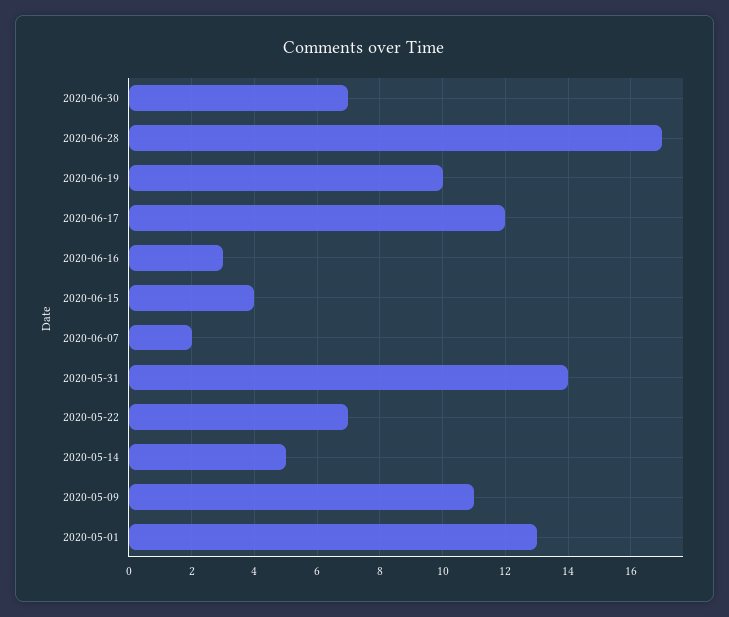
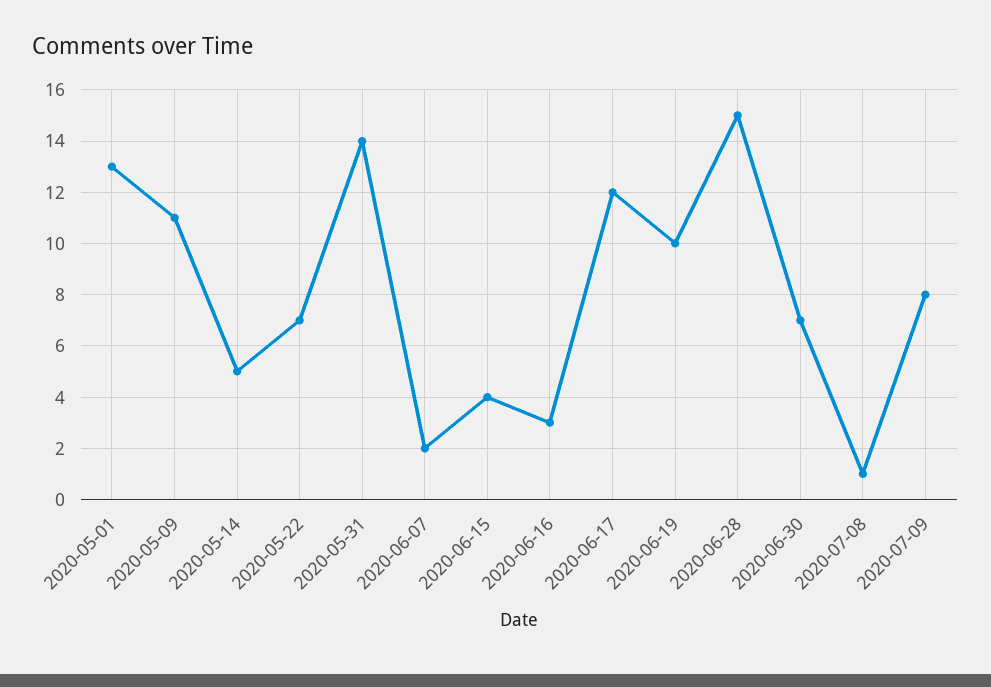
2020-06-28: 17 -> 15
2020-07-08: none -> 1
2020-07-09: none -> 8

